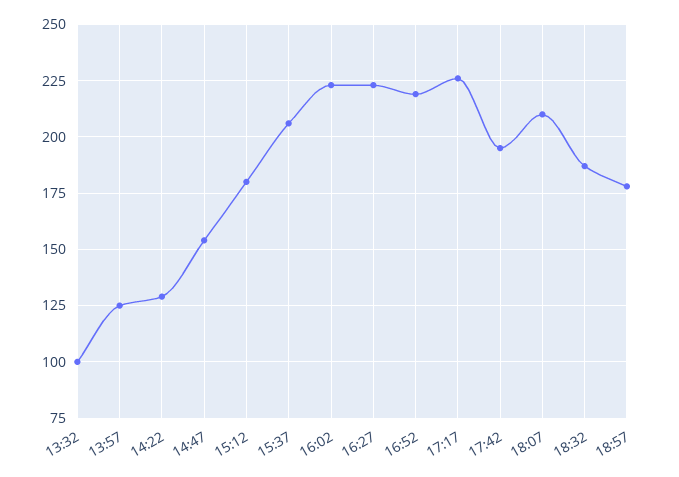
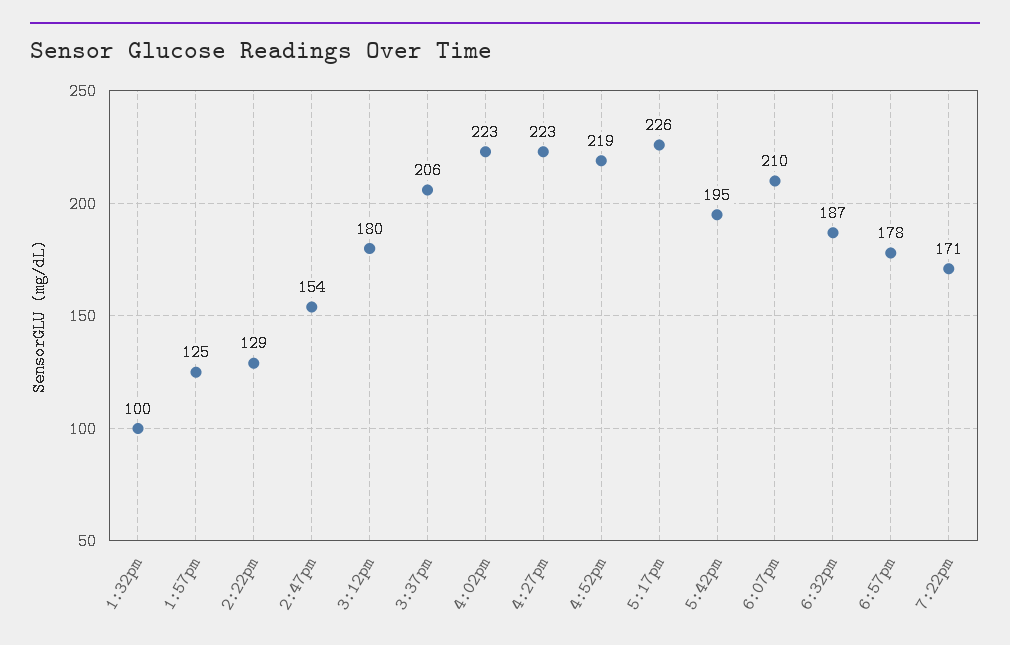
7:22pm: none -> 171

